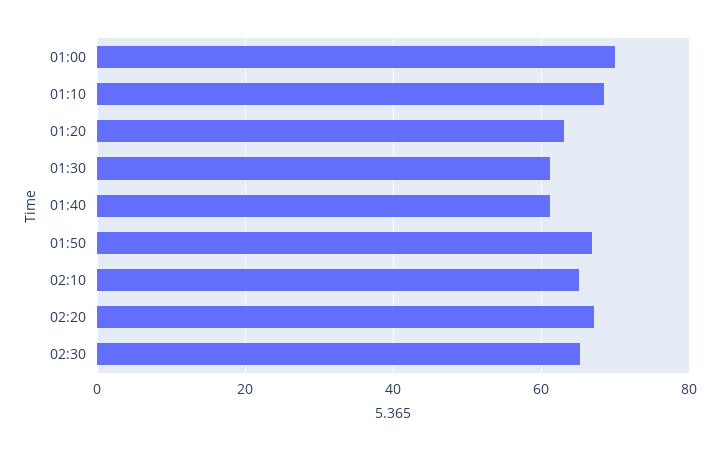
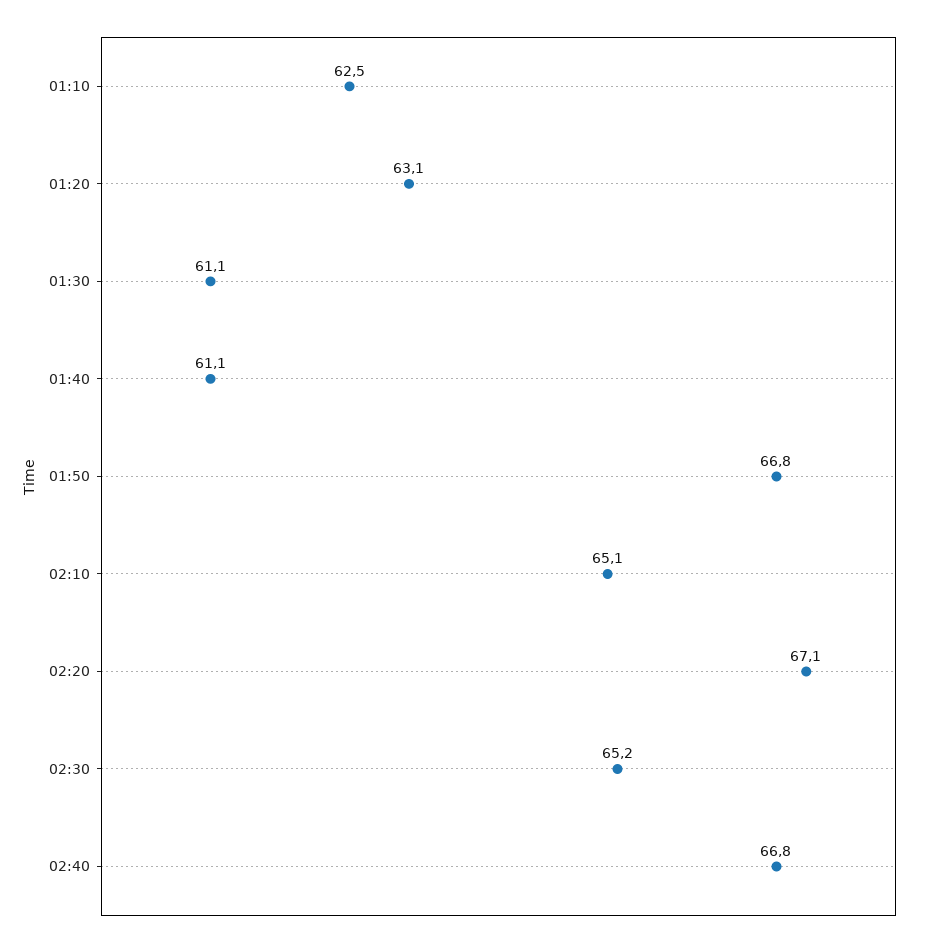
01:00: 70 -> none
01:10: 68 -> 62.5
02:40: none -> 66.8

